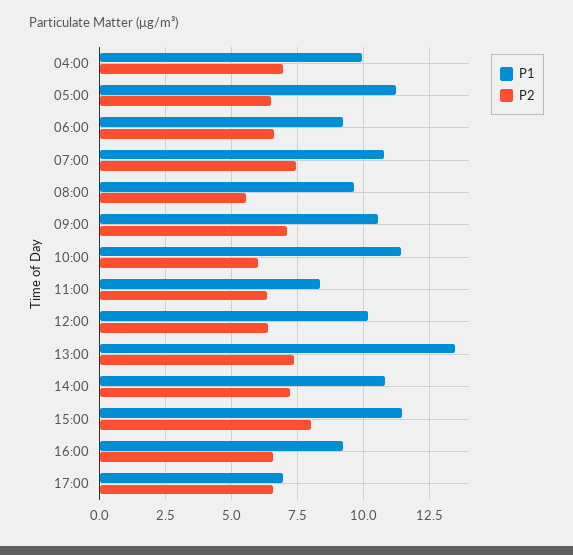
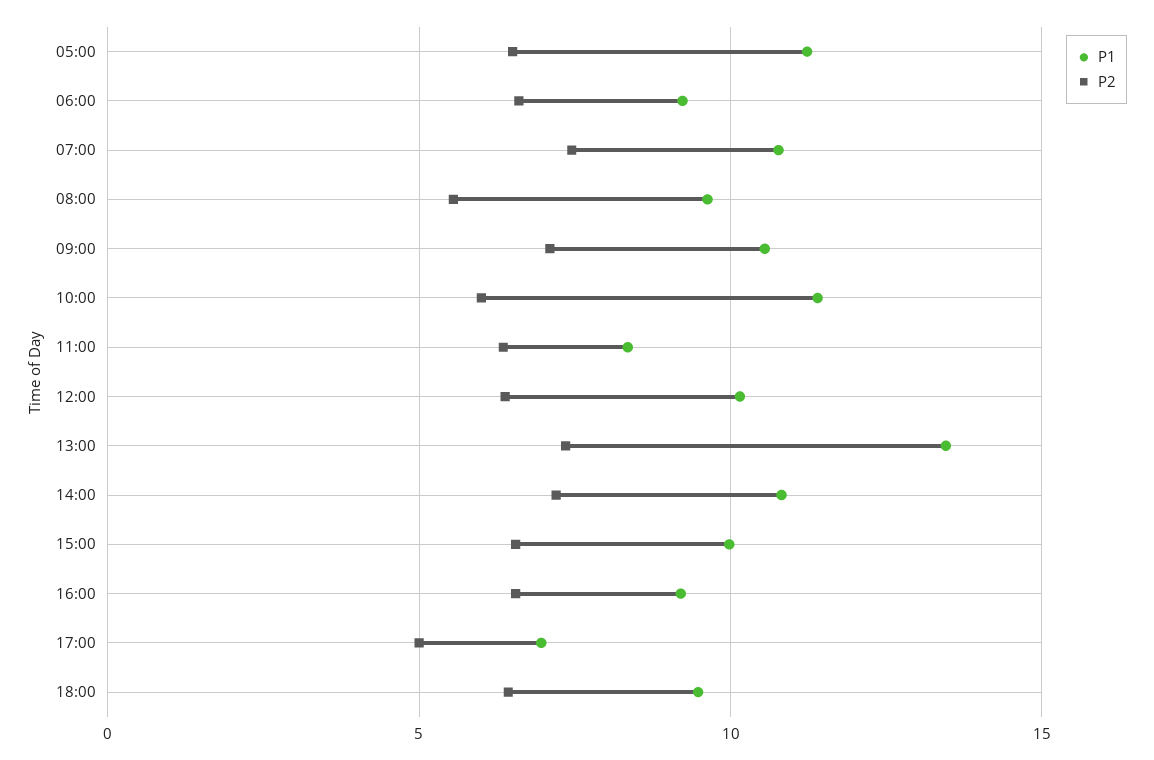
P1, 04:00: 10 -> none
P2, 04:00: 7 -> none
P1, 15:00: 11.5 -> 10
P2, 15:00: 8 -> 6.5
P2, 17:00: 6.5 -> 5
P1, 18:00: none -> 9.5
P2, 18:00: none -> 6.5

